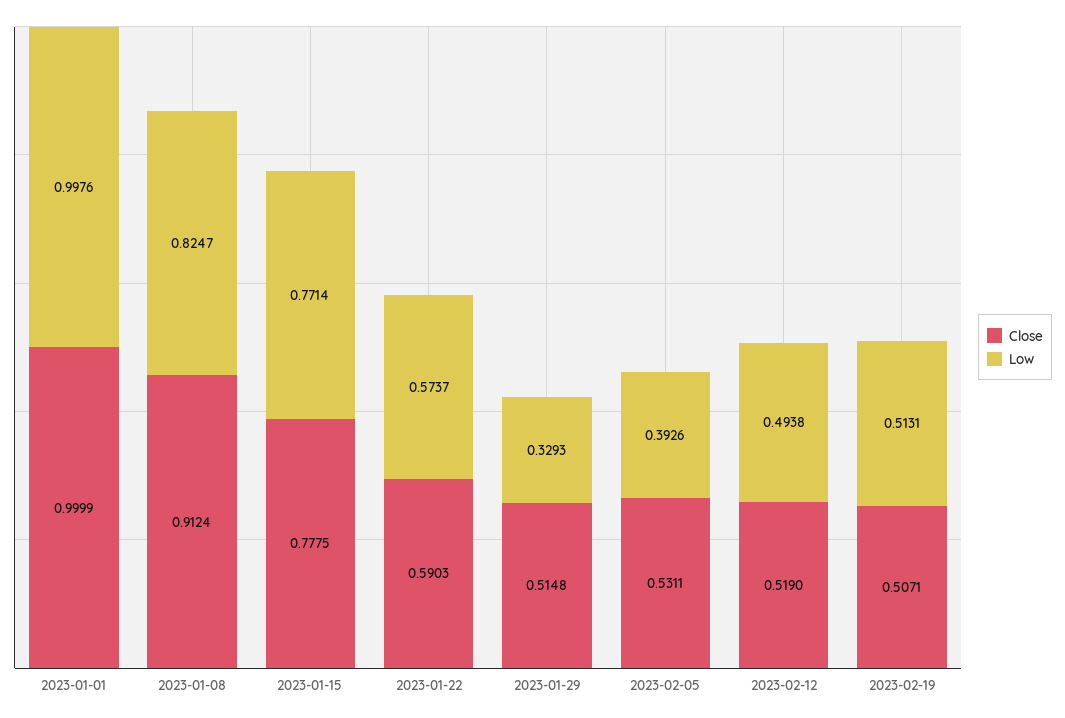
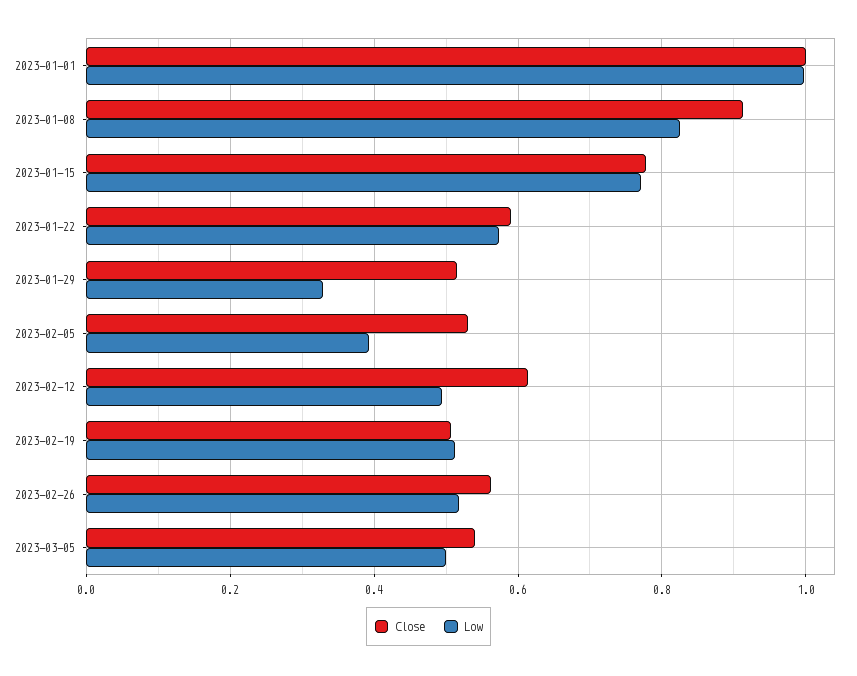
Close, 2023-02-12: 0.519 -> 0.62
Close, 2023-02-26: none -> 0.56
Low, 2023-02-26: none -> 0.52
Close, 2023-03-05: none -> 0.54
Low, 2023-03-05: none -> 0.5

